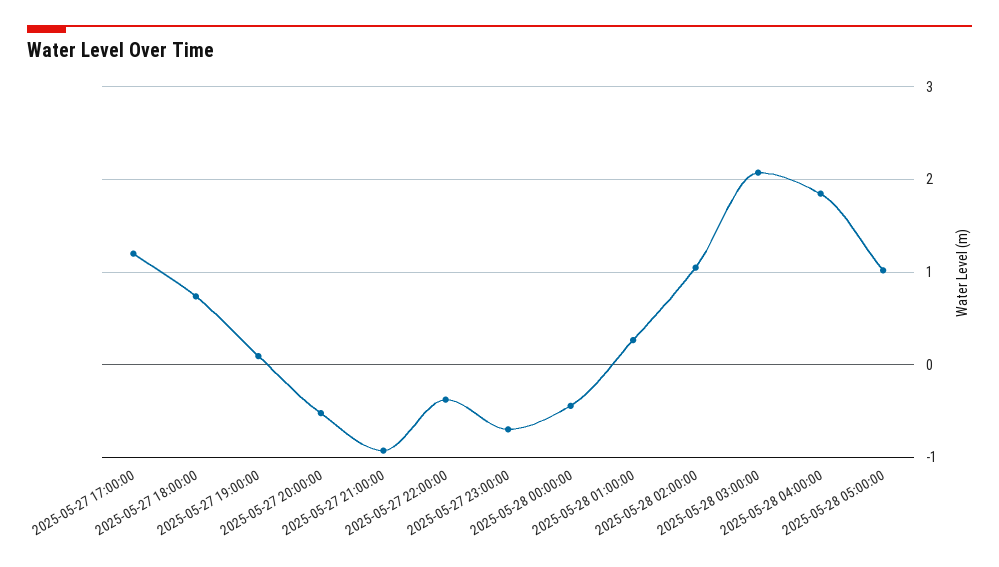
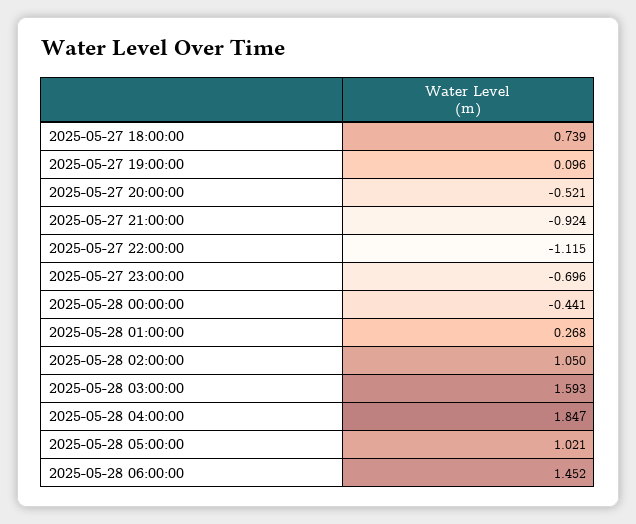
2025-05-27 17:00:00: 1.2 -> none
2025-05-27 22:00:00: -0.4 -> -1.115
2025-05-28 03:00:00: 2.1 -> 1.593
2025-05-28 06:00:00: none -> 1.452

